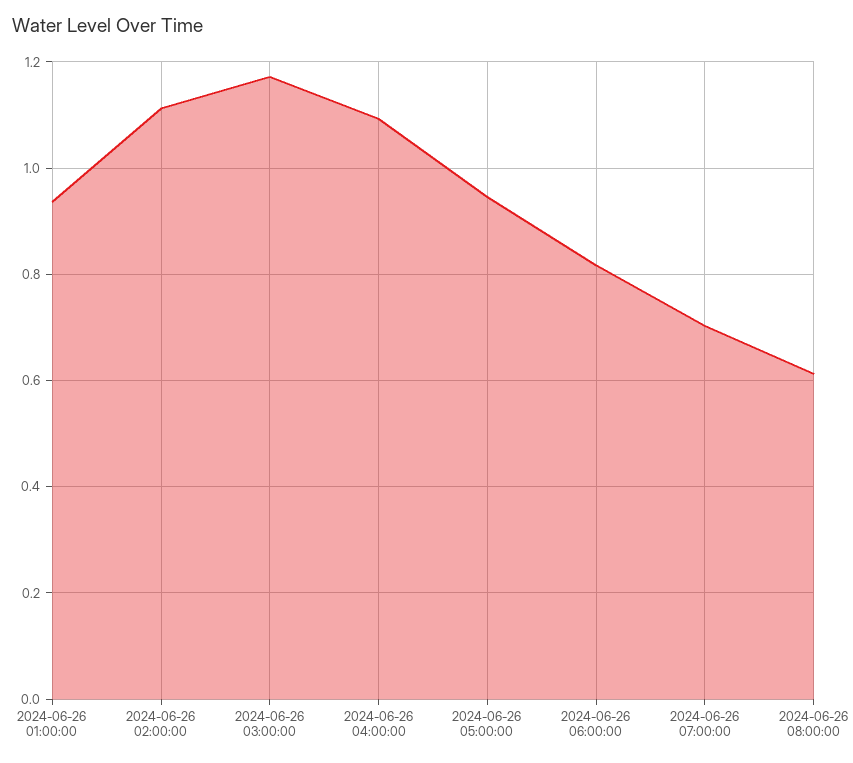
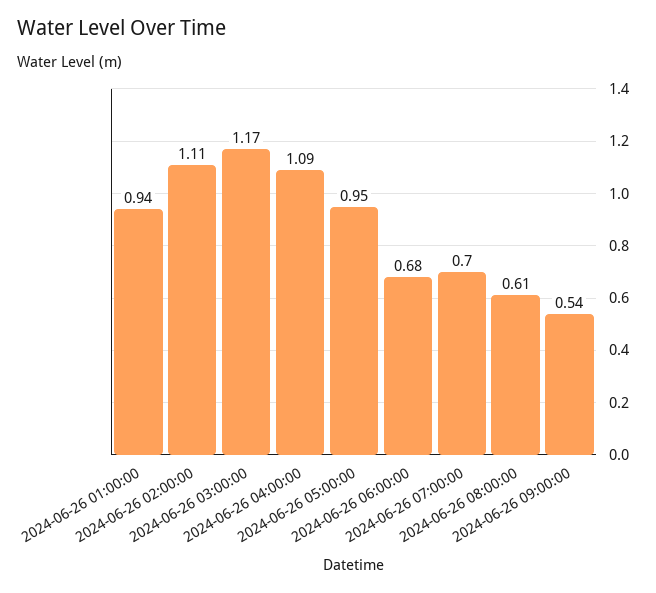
2024-06-26 06:00:00: 0.82 -> 0.68
2024-06-26 09:00:00: none -> 0.54

